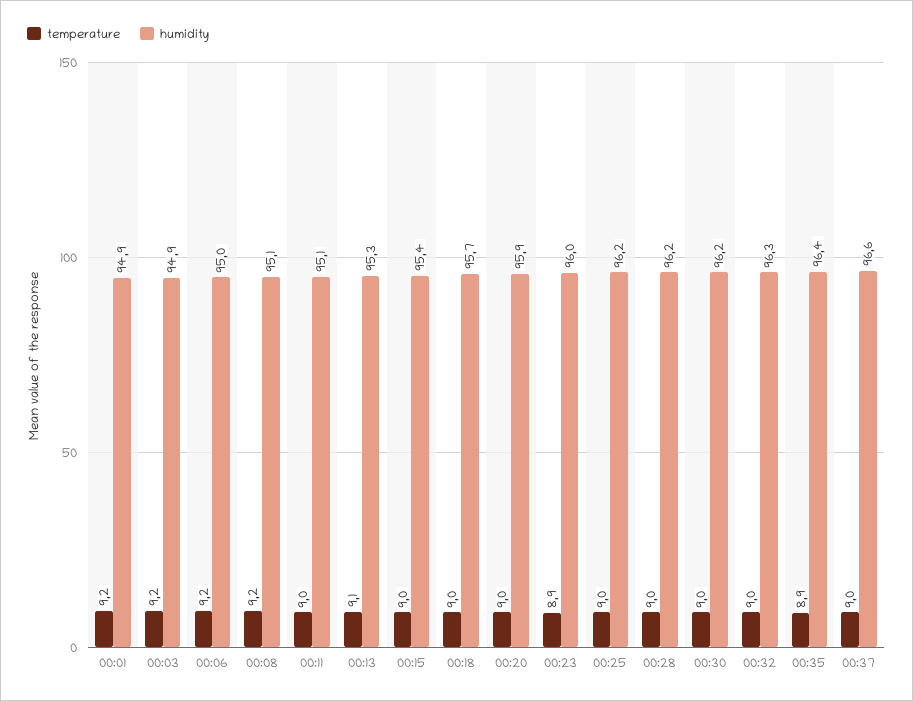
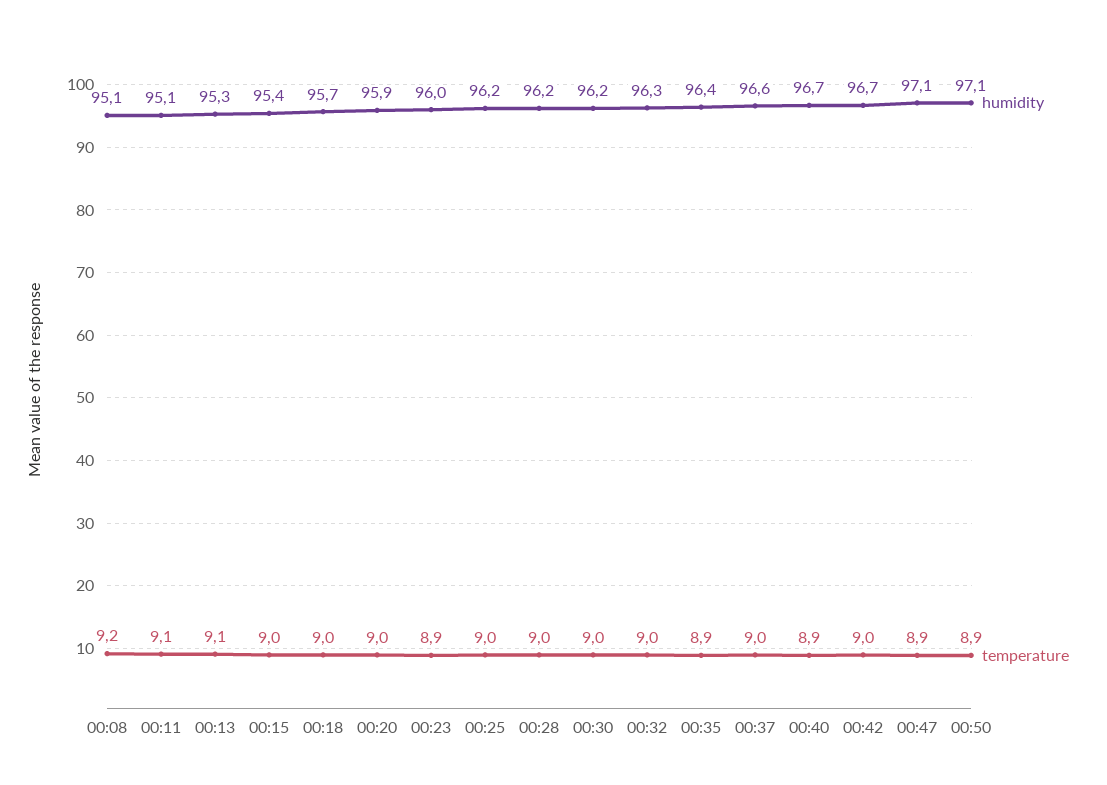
temperature, 00:01: 9.2 -> none
humidity, 00:01: 94.9 -> none
temperature, 00:03: 9.2 -> none
humidity, 00:03: 94.9 -> none
temperature, 00:06: 9.2 -> none
humidity, 00:06: 95 -> none
temperature, 00:11: 9 -> 9.1
humidity, 00:40: none -> 96.7
temperature, 00:40: none -> 8.9
humidity, 00:42: none -> 96.7
temperature, 00:42: none -> 9
humidity, 00:47: none -> 97.1
temperature, 00:47: none -> 8.9
humidity, 00:50: none -> 97.1
temperature, 00:50: none -> 8.9

